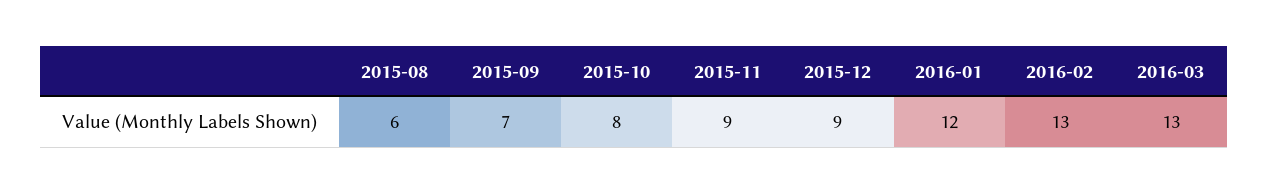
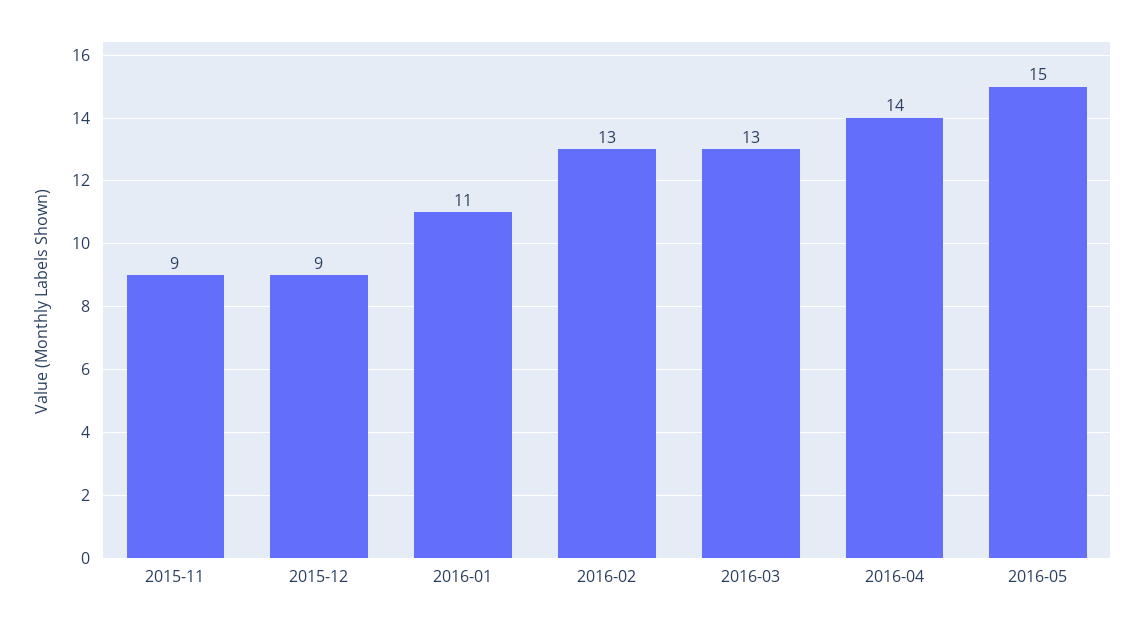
2015-08: 6 -> none
2015-09: 7 -> none
2015-10: 8 -> none
2016-01: 12 -> 11
2016-04: none -> 14
2016-05: none -> 15

